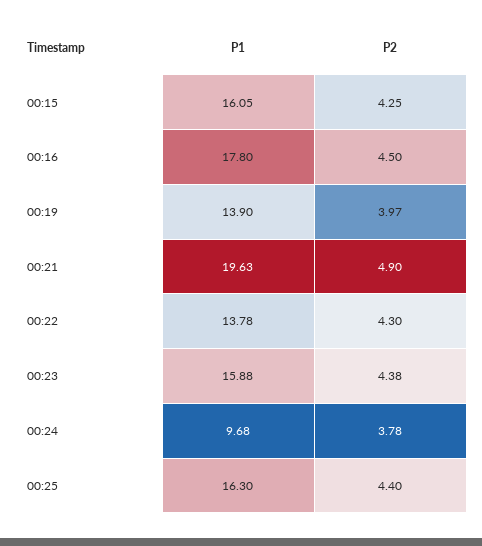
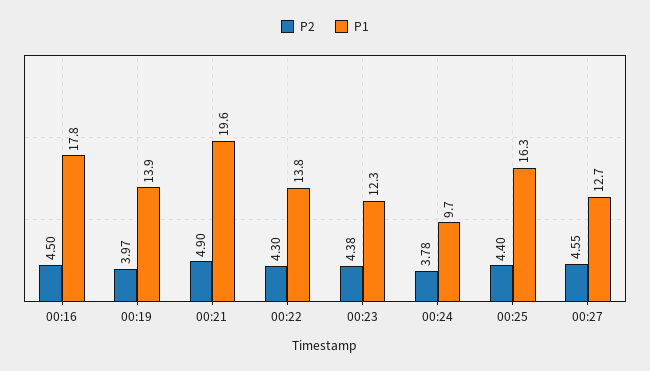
P1, 00:15: 16.05 -> none
P2, 00:15: 4.25 -> none
P1, 00:23: 15.88 -> 12.3
P2, 00:27: none -> 4.55
P1, 00:27: none -> 12.7

